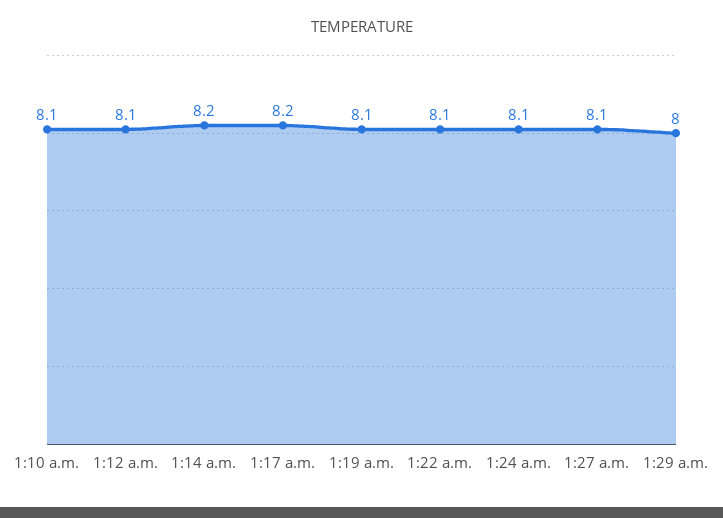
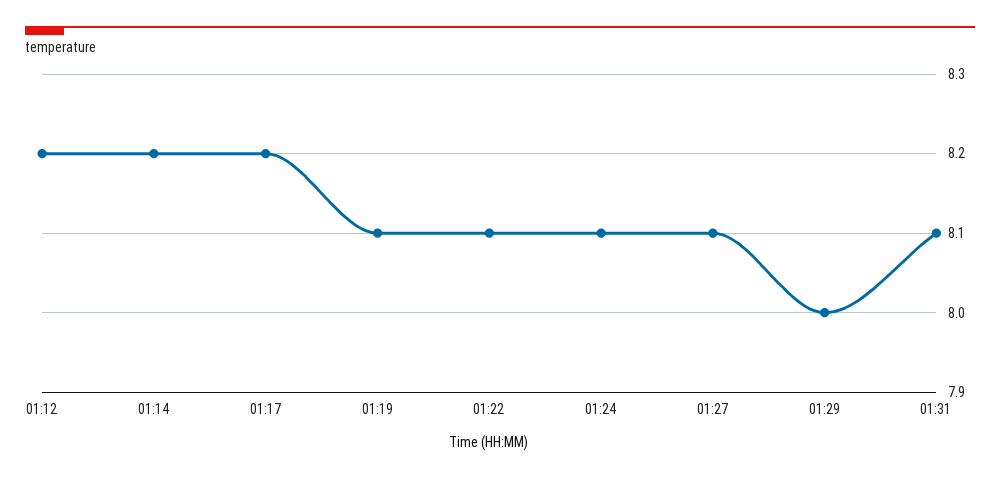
1:10 a.m.: 8.1 -> none
1:12 a.m.: 8.1 -> 8.2
01:31: none -> 8.1

